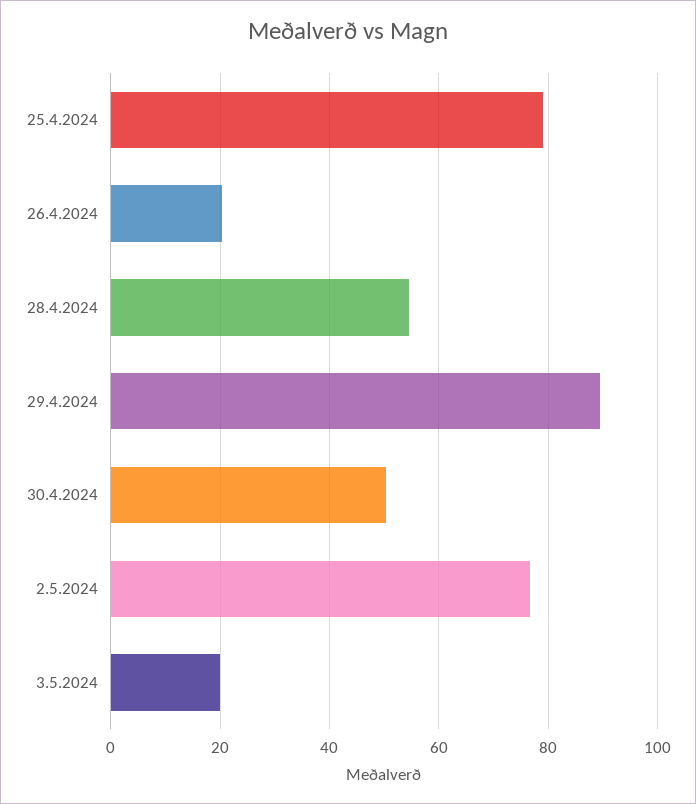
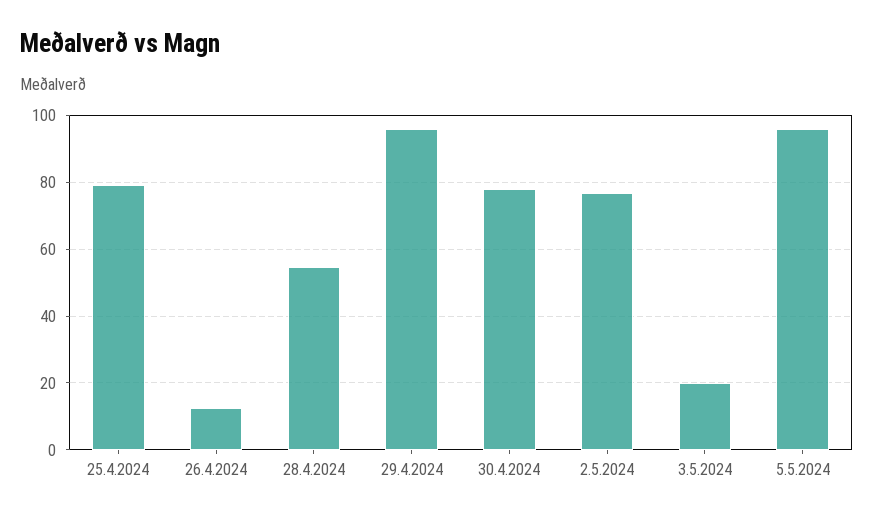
26.4.2024: 20 -> 12
29.4.2024: 90 -> 96
30.4.2024: 50 -> 78
5.5.2024: none -> 96

